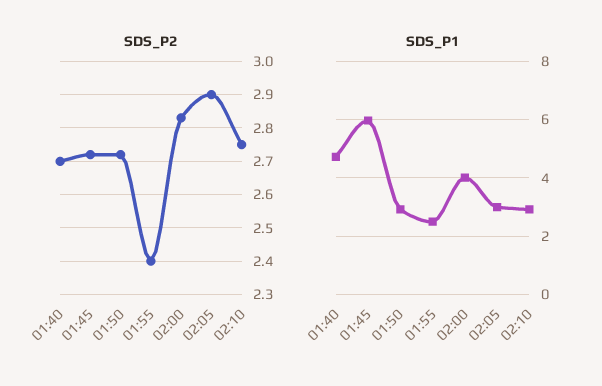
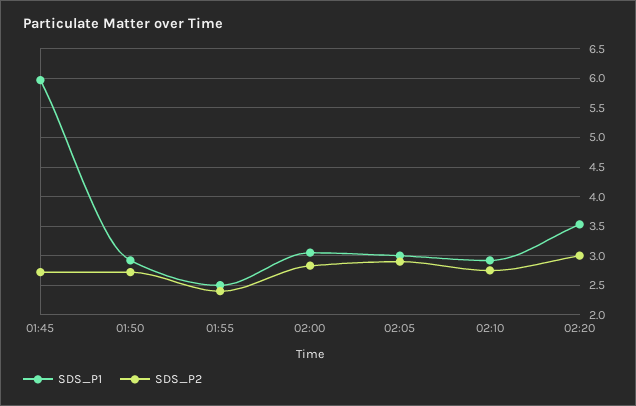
SDS_P2, 01:40: 2.7 -> none
SDS_P1, 01:40: 4.75 -> none
SDS_P1, 02:00: 4 -> 3
SDS_P1, 02:20: none -> 3.5
SDS_P2, 02:20: none -> 3

